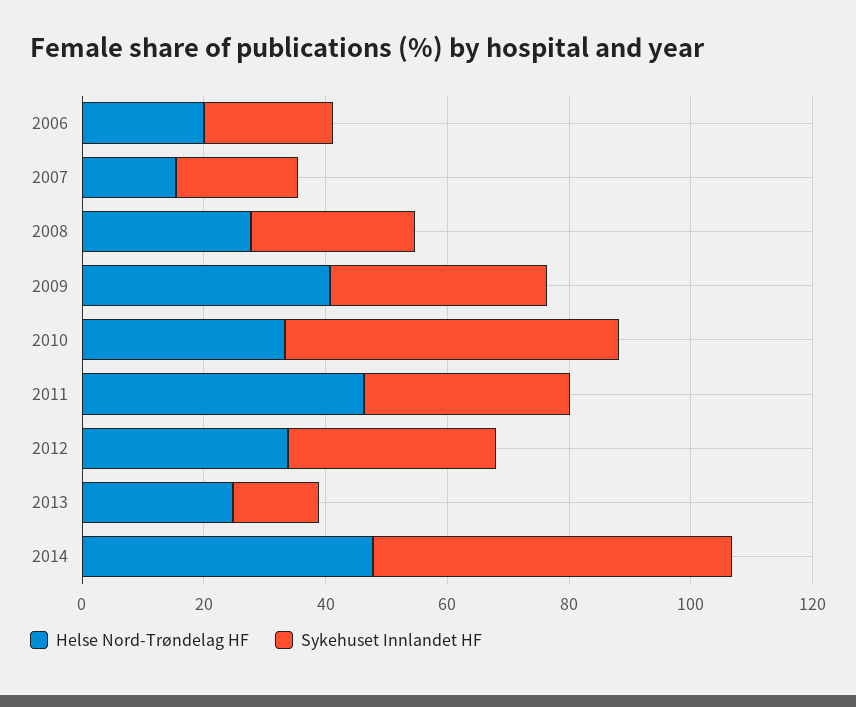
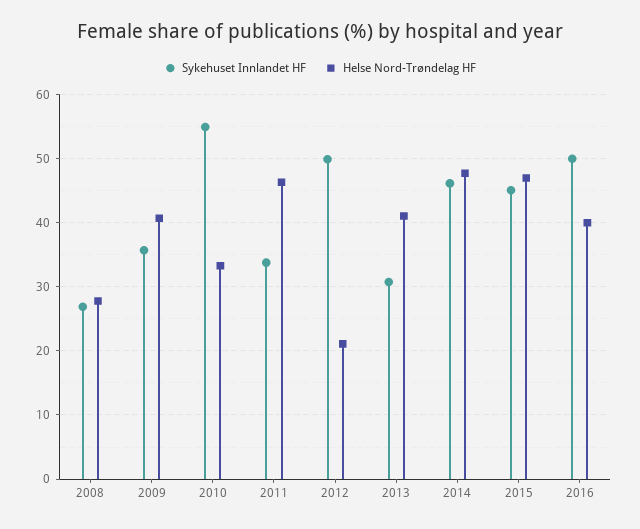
Helse Nord-Trøndelag HF, 2006: 20 -> none
Sykehuset Innlandet HF, 2006: 20 -> none
Helse Nord-Trøndelag HF, 2007: 15 -> none
Sykehuset Innlandet HF, 2007: 20 -> none
Helse Nord-Trøndelag HF, 2012: 35 -> 21
Sykehuset Innlandet HF, 2012: 35 -> 50
Helse Nord-Trøndelag HF, 2013: 25 -> 41
Sykehuset Innlandet HF, 2013: 15 -> 31
Sykehuset Innlandet HF, 2014: 60 -> 46
Sykehuset Innlandet HF, 2015: none -> 45
Helse Nord-Trøndelag HF, 2015: none -> 47
Sykehuset Innlandet HF, 2016: none -> 50
Helse Nord-Trøndelag HF, 2016: none -> 40

